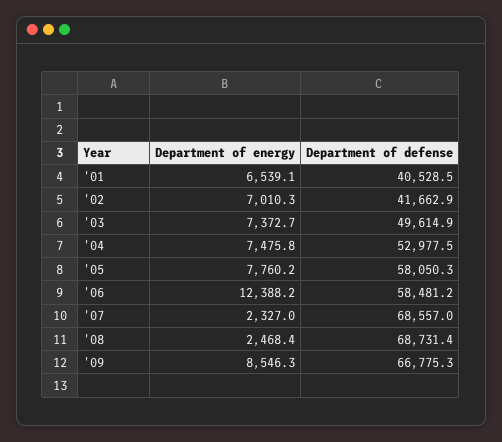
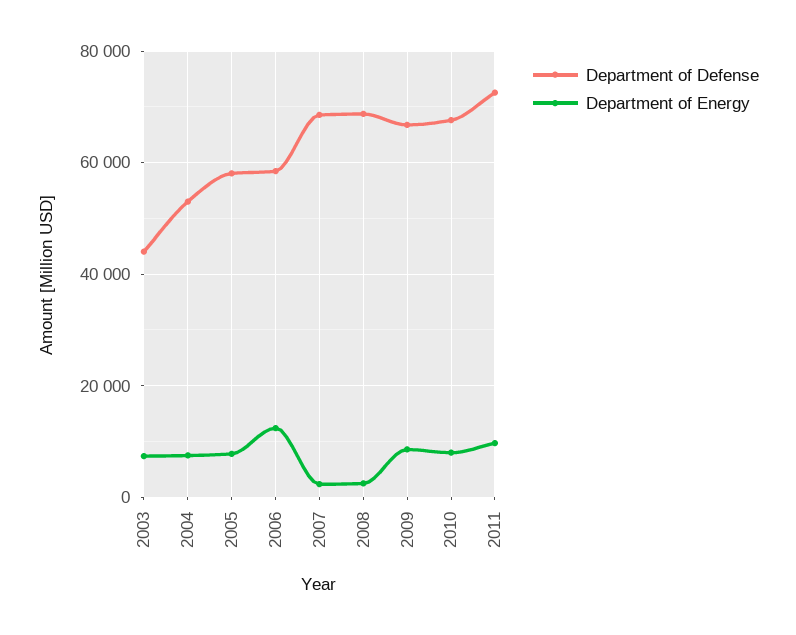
Department of energy, '01: 6539.1 -> none
Department of defense, '01: 40528.5 -> none
Department of energy, '02: 7010.3 -> none
Department of defense, '02: 41662.9 -> none
Department of defense, '03: 49614.9 -> 44000
Department of defense, 2010: none -> 68000
Department of energy, 2010: none -> 8000
Department of defense, 2011: none -> 72000
Department of energy, 2011: none -> 10000

